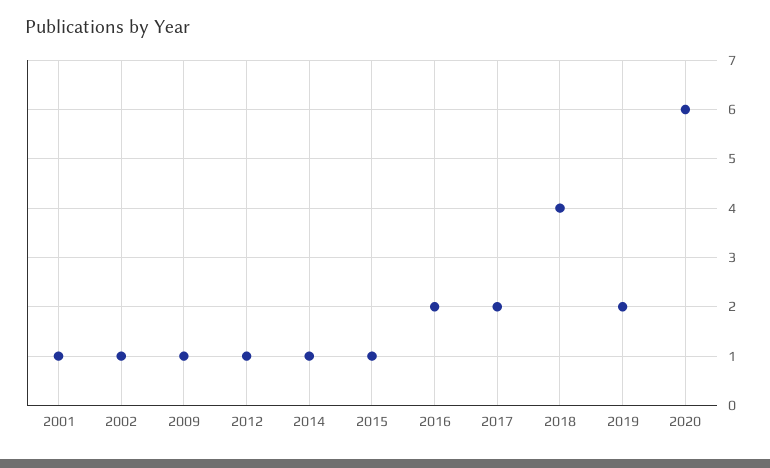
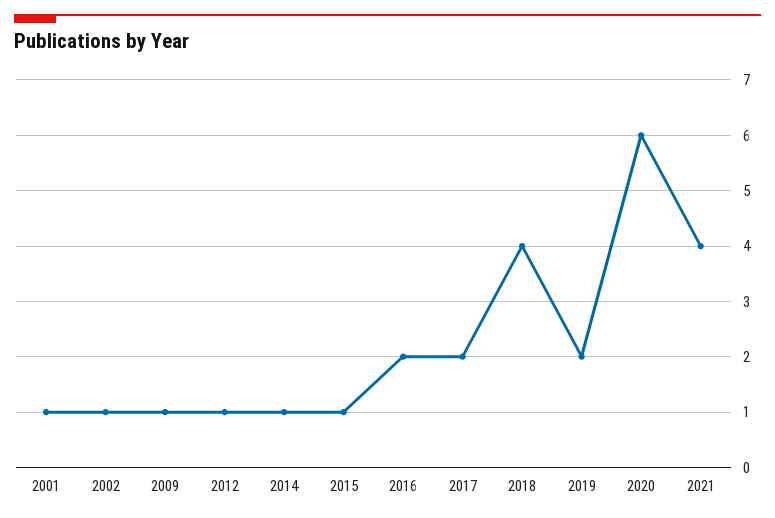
2021: none -> 4

